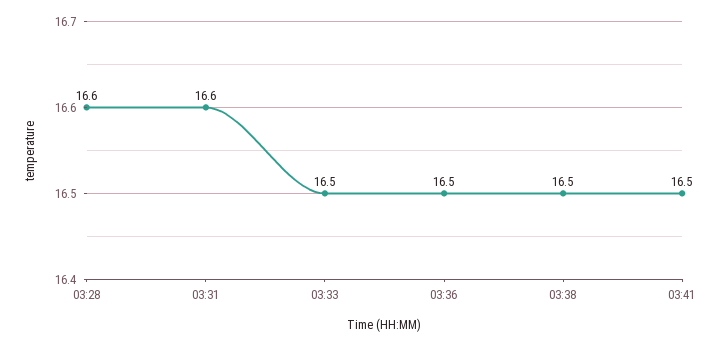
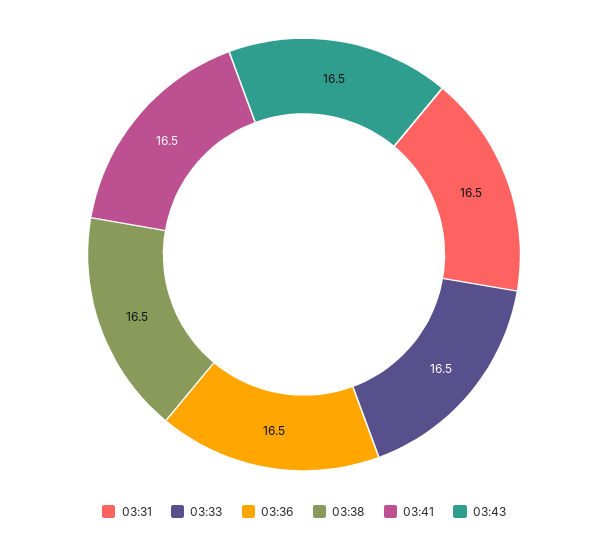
03:28: 16.6 -> none
03:31: 16.6 -> 16.5
03:43: none -> 16.5

